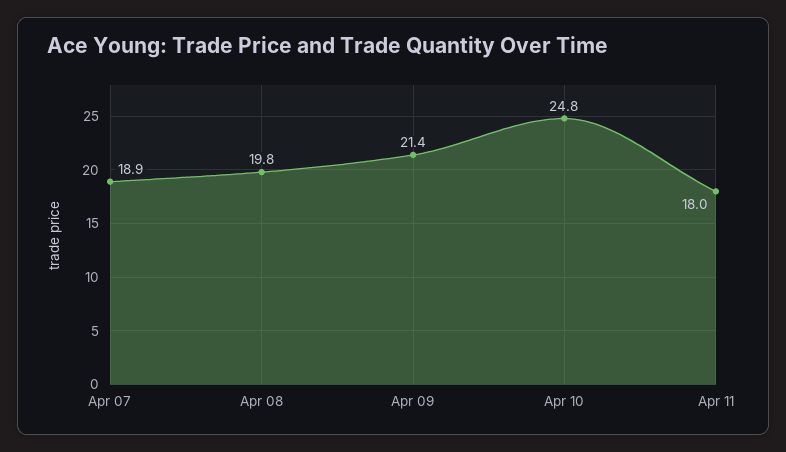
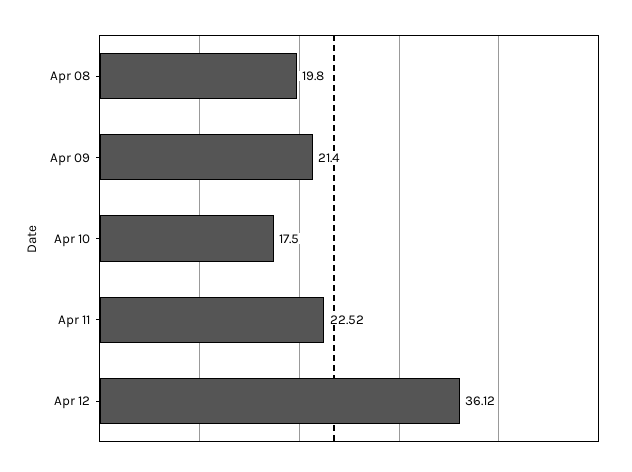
Apr 07: 18.9 -> none
Apr 10: 24.8 -> 17.5
Apr 11: 18 -> 22.52
Apr 12: none -> 36.12

